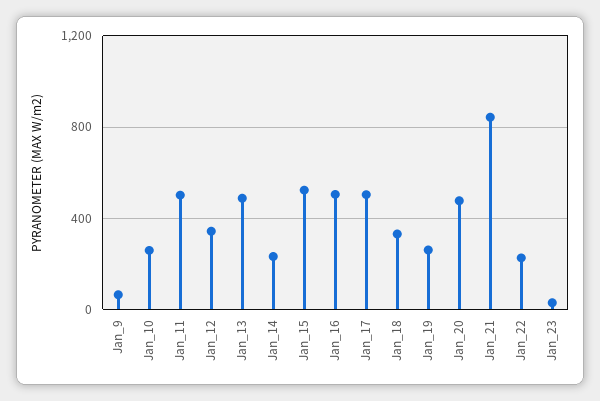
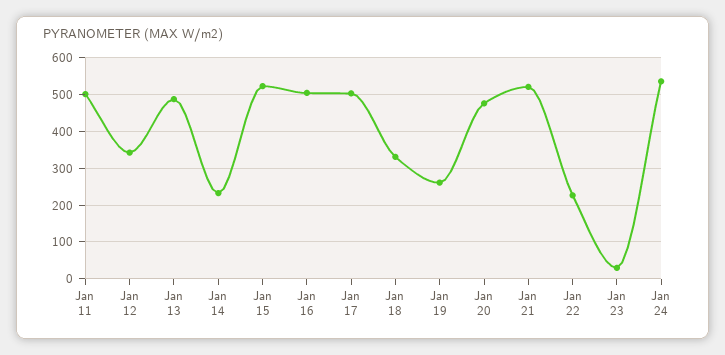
Jan_9: 50 -> none
Jan_10: 250 -> none
Jan_21: 850 -> 520
Jan 24: none -> 540

